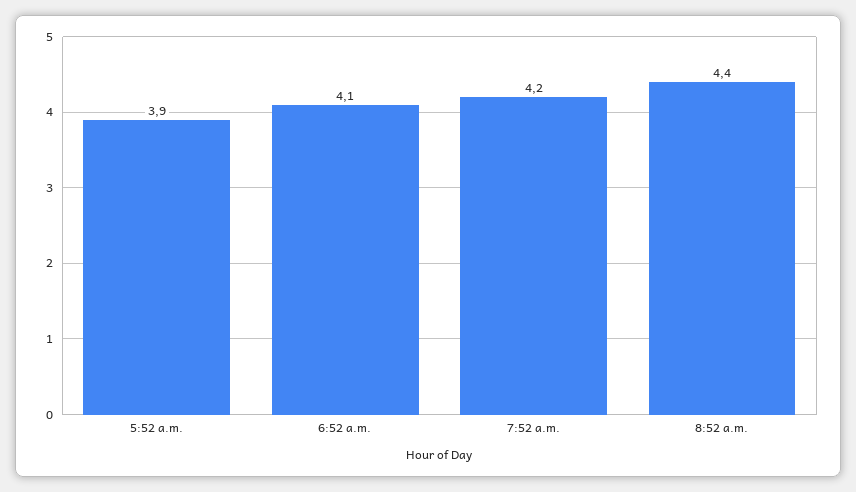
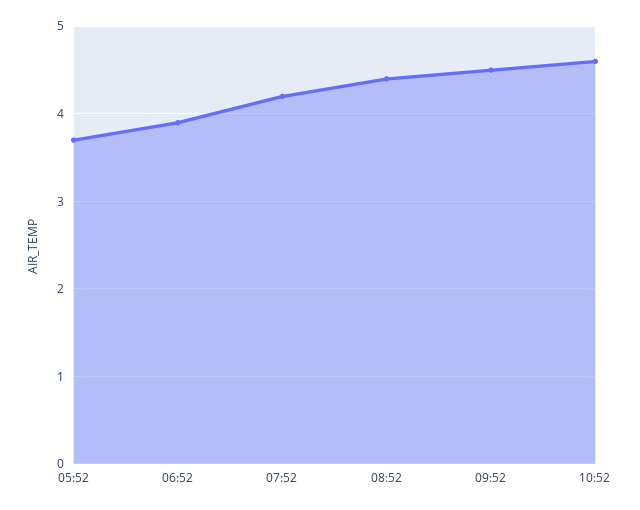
5:52 a.m.: 3.9 -> 3.7
6:52 a.m.: 4.1 -> 3.9
09:52: none -> 4.5
10:52: none -> 4.6

